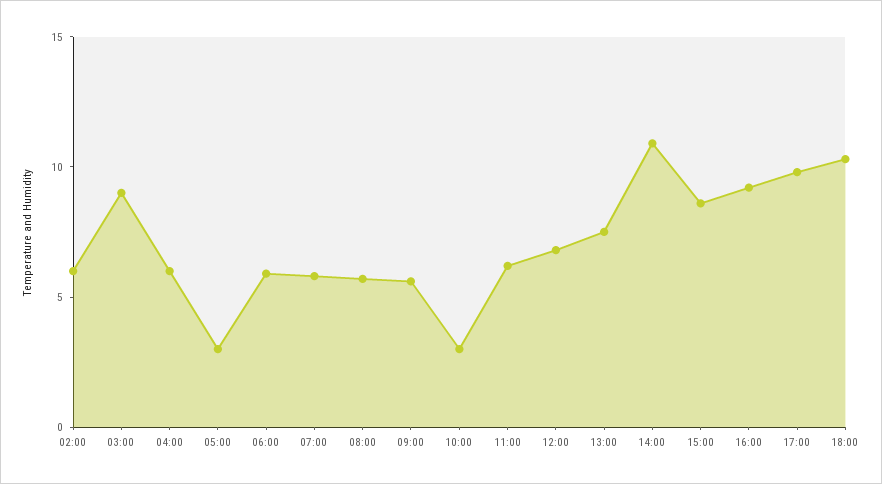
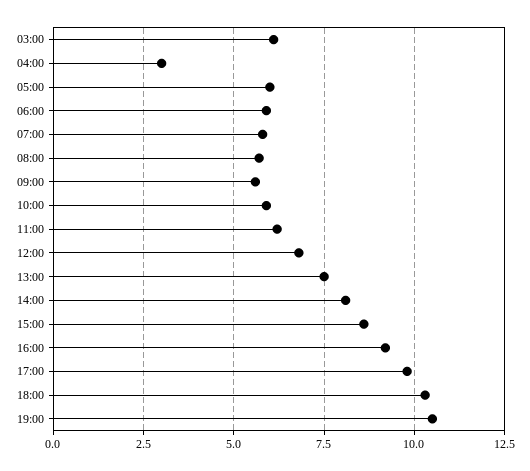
02:00: 6 -> none
03:00: 9 -> 6
04:00: 6 -> 3
05:00: 3 -> 6
10:00: 3 -> 6
14:00: 11 -> 8
19:00: none -> 10.5

